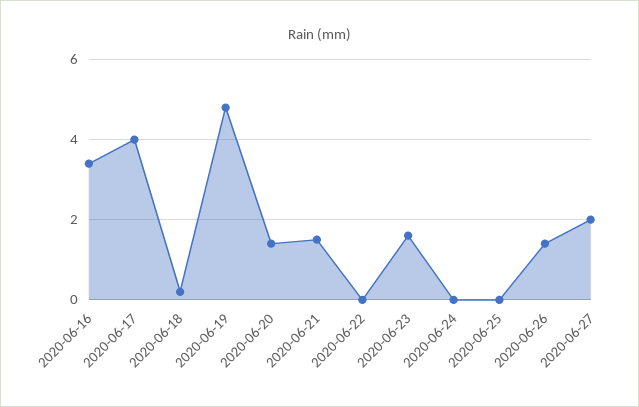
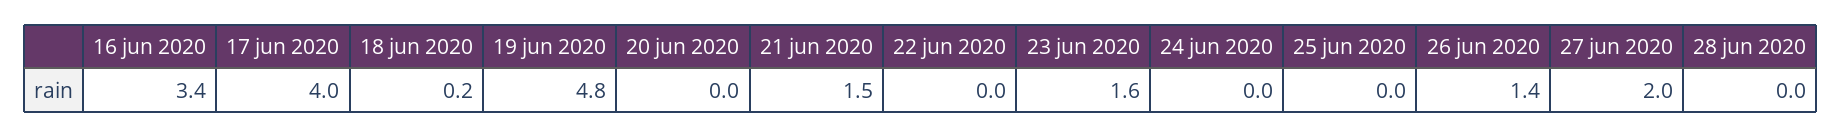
2020-06-20: 1.5 -> 0
28 jun 2020: none -> 0

